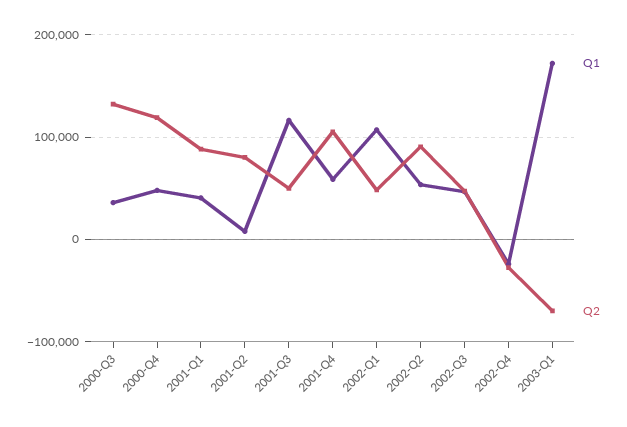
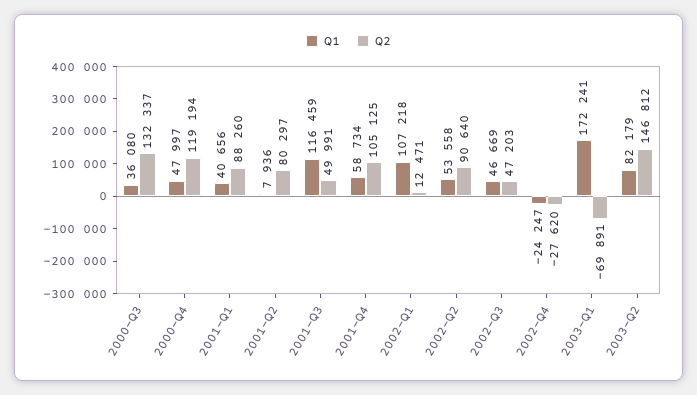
Q2, 2002-Q1: 50000 -> 12471
Q1, 2003-Q2: none -> 82179
Q2, 2003-Q2: none -> 146812

